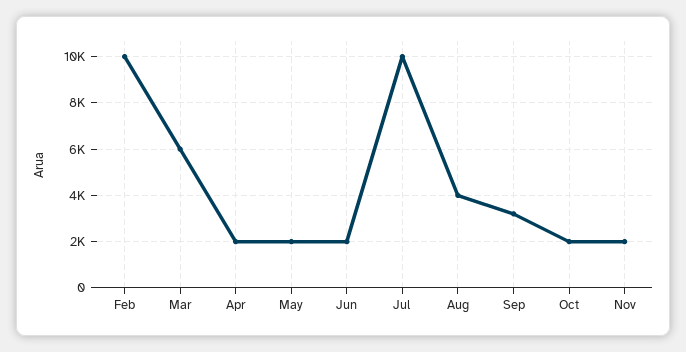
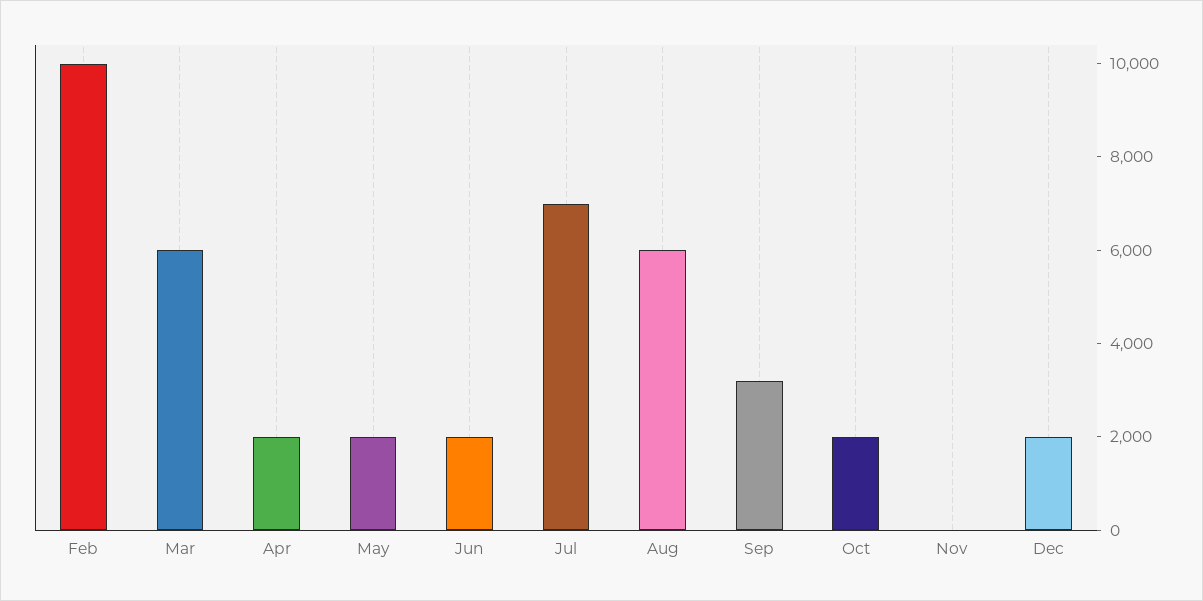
Jul: 10000 -> 7000
Aug: 4000 -> 6000
Nov: 2000 -> 0
Dec: none -> 2000

